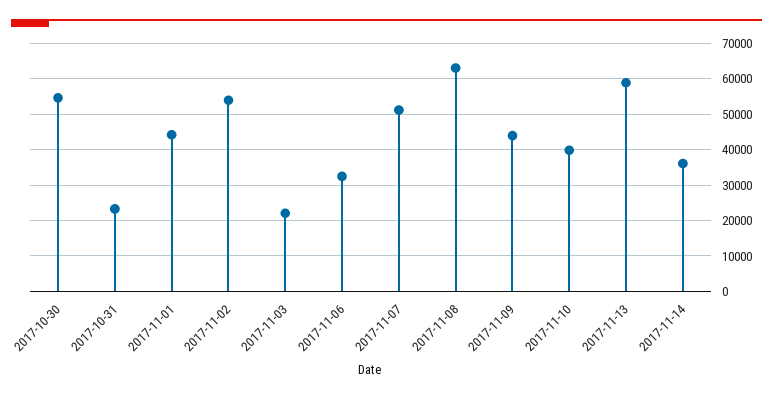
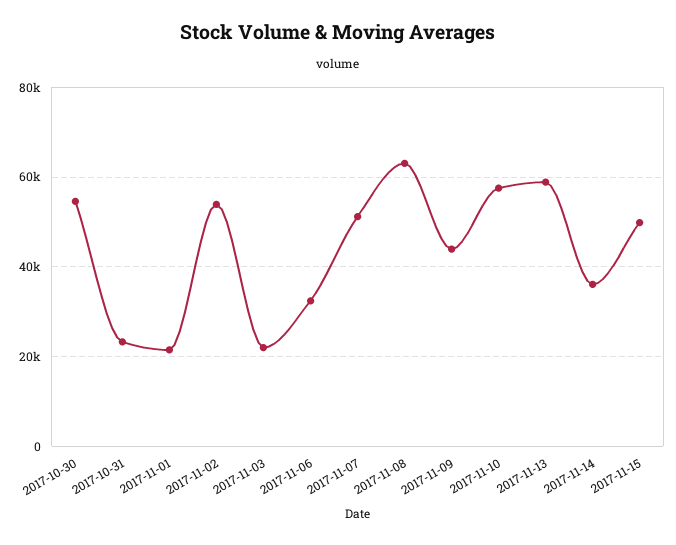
2017-11-01: 44000 -> 22000
2017-11-10: 40000 -> 58000
2017-11-15: none -> 50000

